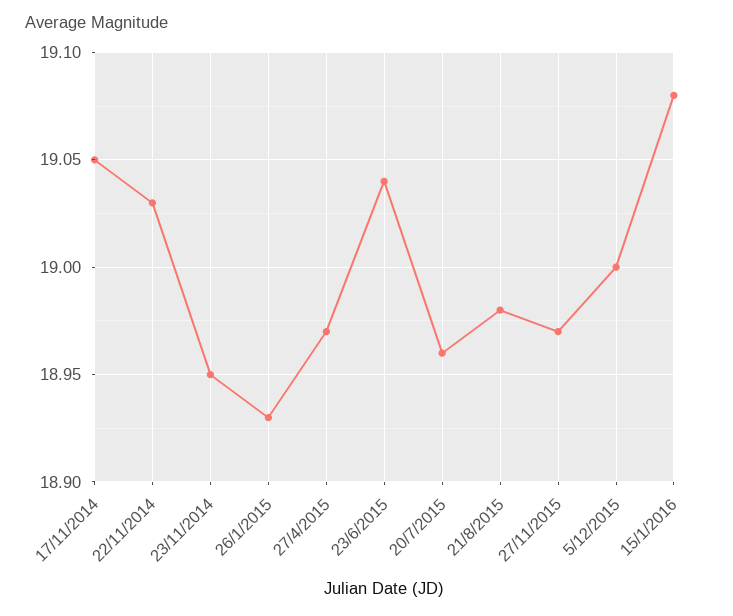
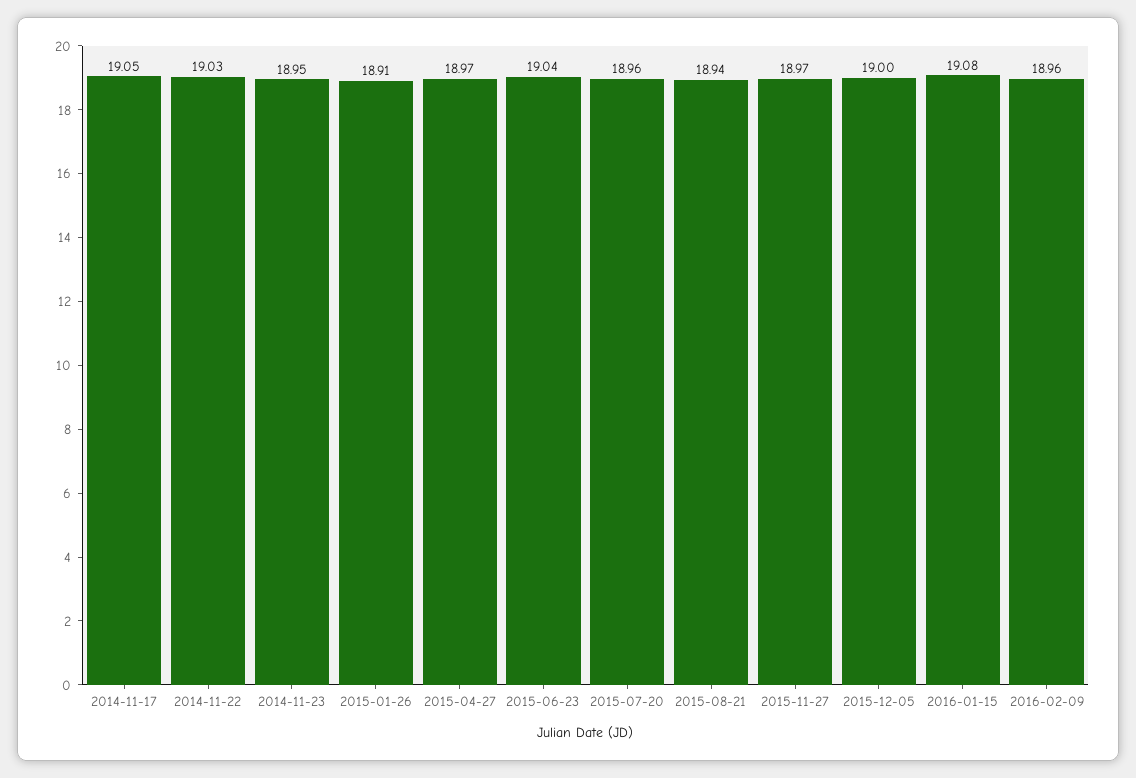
26/1/2015: 18.93 -> 18.91
21/8/2015: 18.98 -> 18.94
2016-02-09: none -> 18.96

